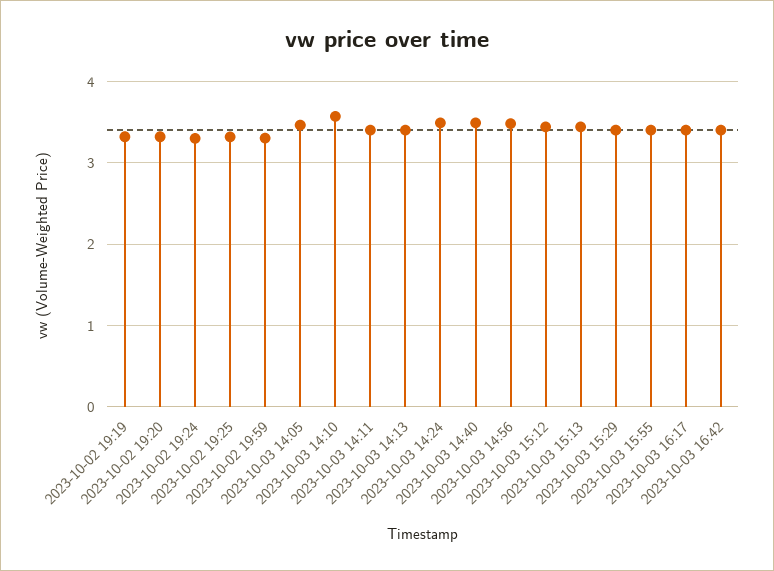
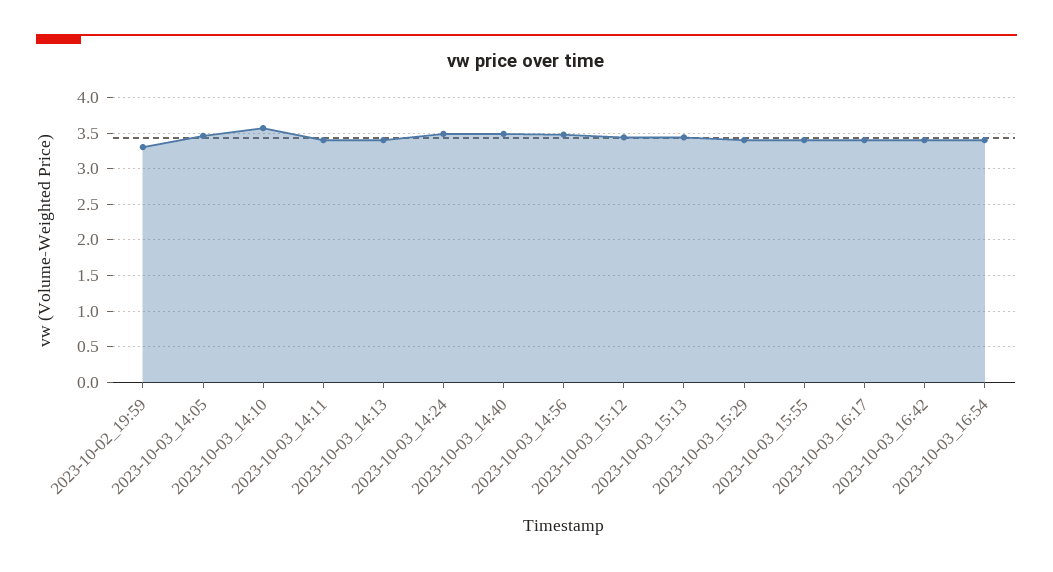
2023-10-02 19:19: 3.3 -> none
2023-10-02 19:20: 3.3 -> none
2023-10-02 19:24: 3.3 -> none
2023-10-02 19:25: 3.3 -> none
2023-10-03_16:54: none -> 3.4

